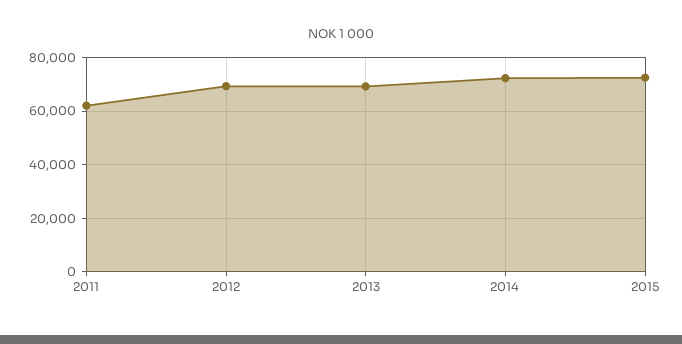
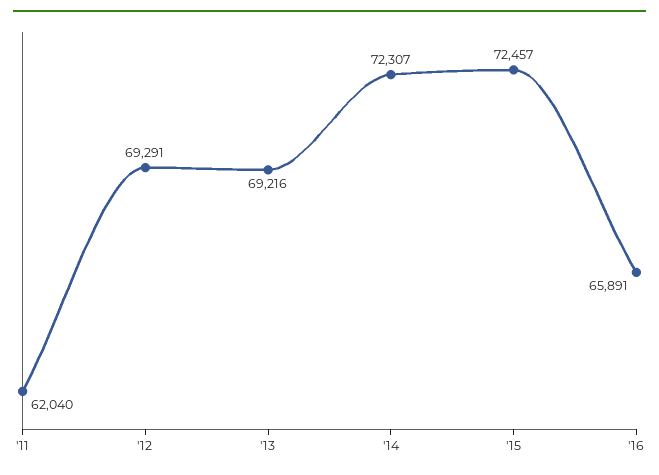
'16: none -> 65891

